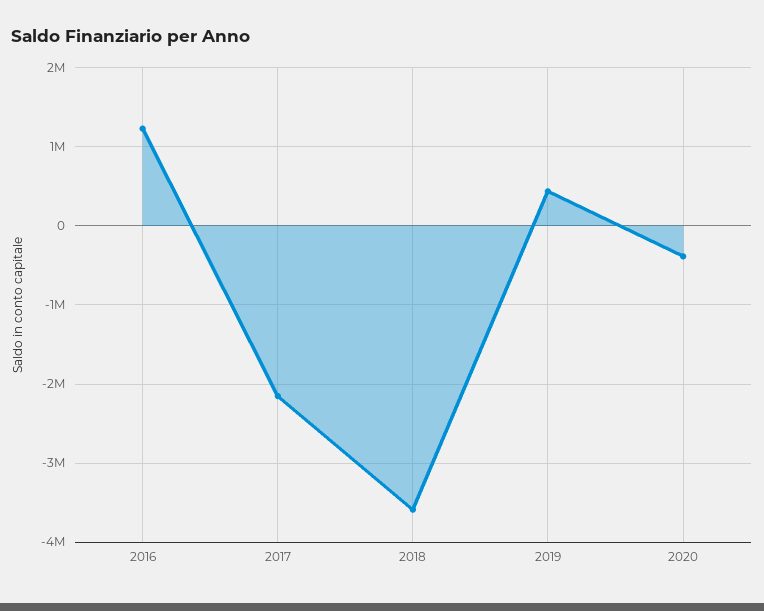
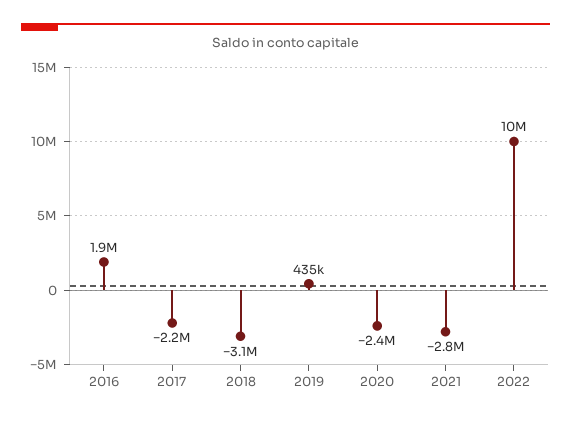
2016: 1200000 -> 1900000
2018: -3600000 -> -3100000
2020: -400000 -> -2400000
2021: none -> -2800000
2022: none -> 10000000

